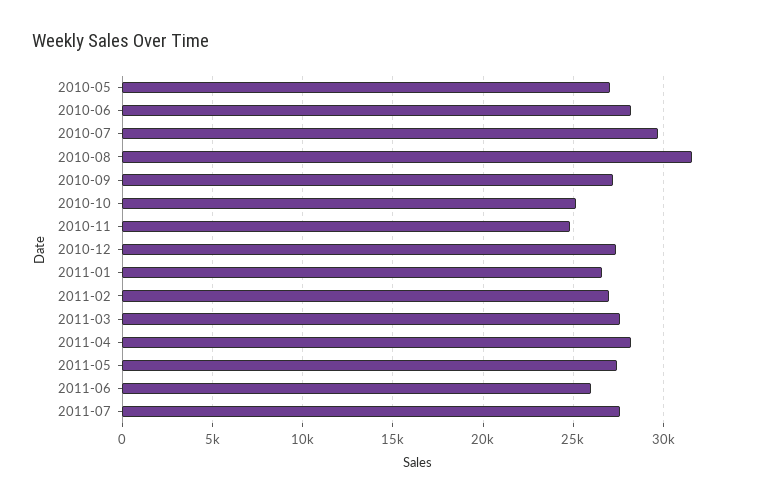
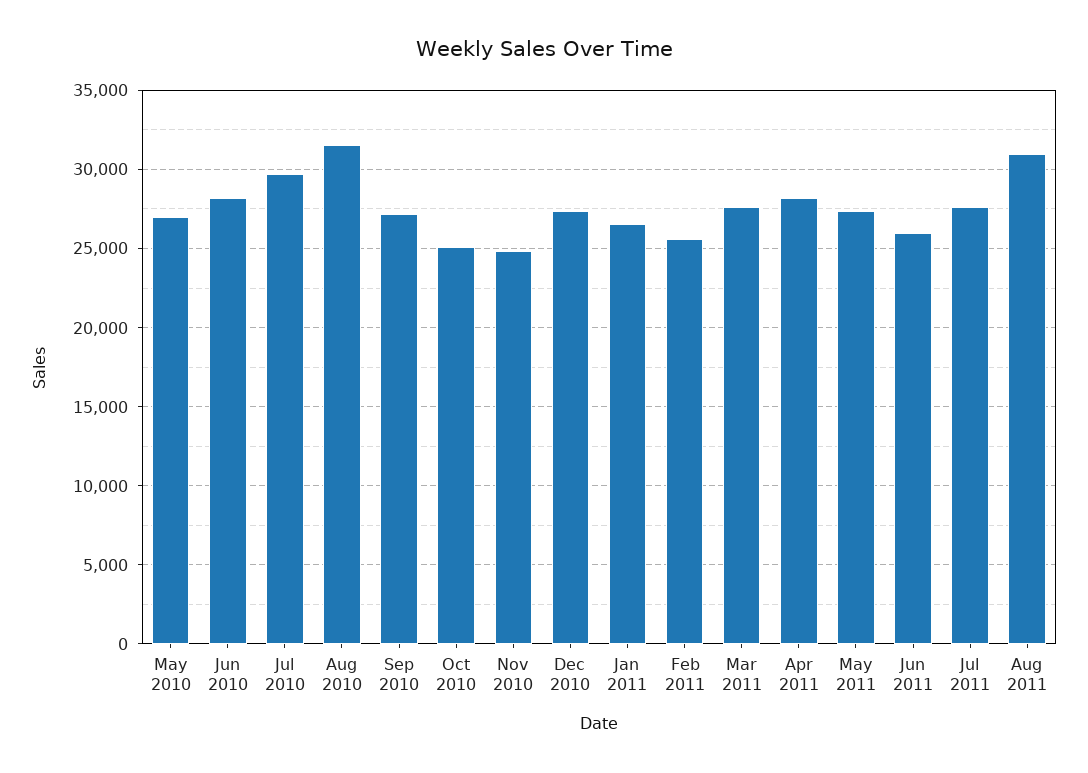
2011-02: 27000 -> 25500
Aug 2011: none -> 31000

